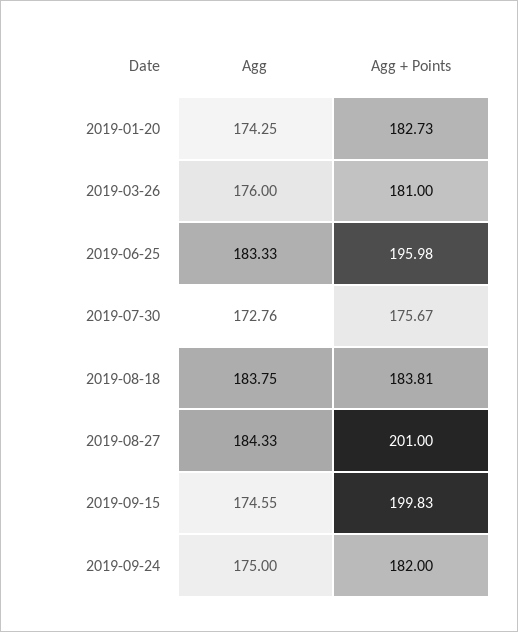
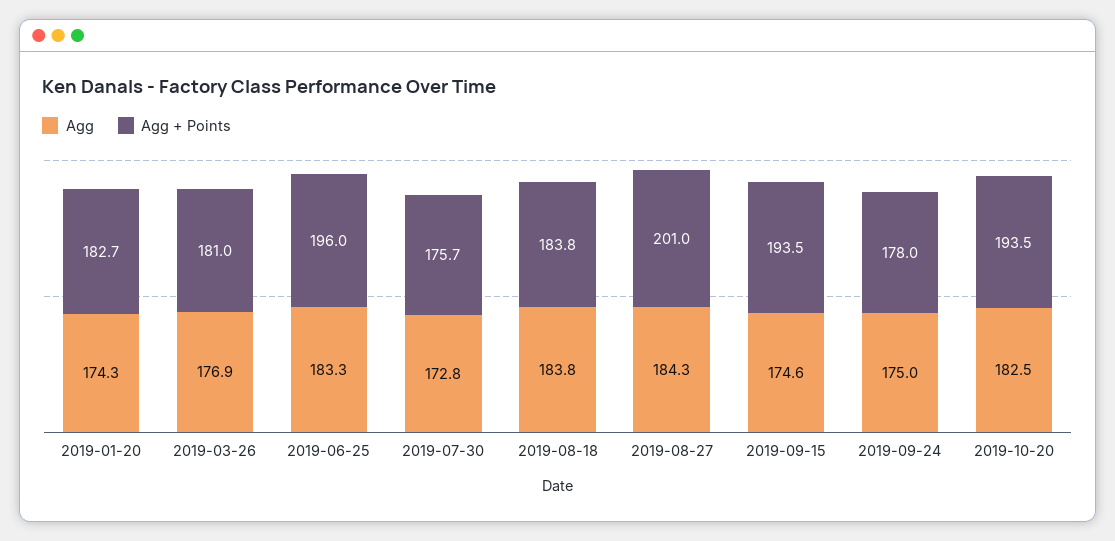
Agg, 2019-03-26: 176 -> 176.9
Agg + Points, 2019-09-15: 199.83 -> 193.5
Agg + Points, 2019-09-24: 182 -> 178
Agg, 2019-10-20: none -> 182.5
Agg + Points, 2019-10-20: none -> 193.5

